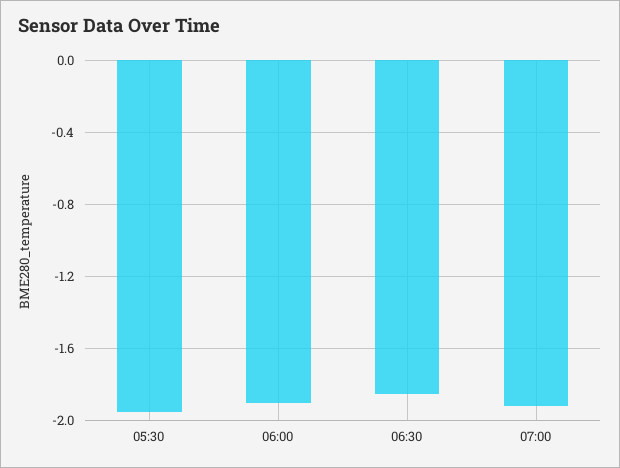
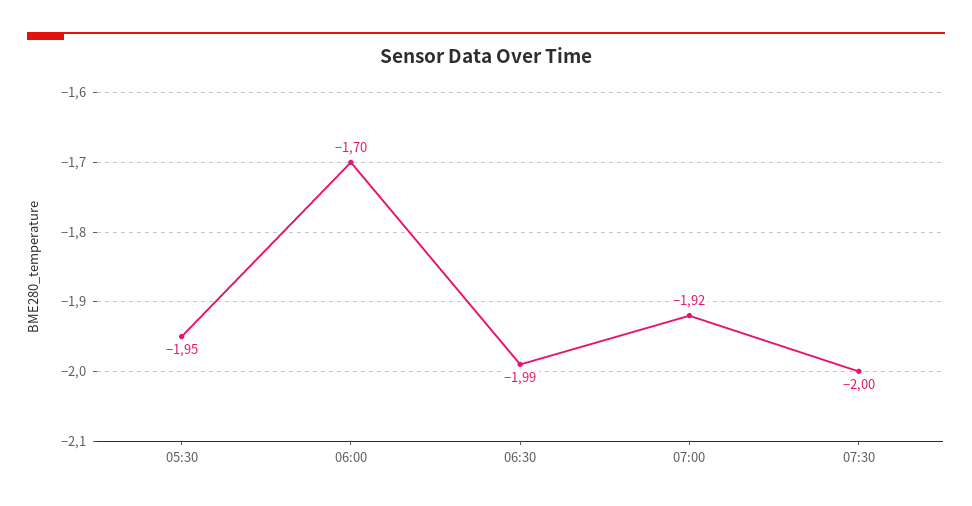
06:00: -1.9 -> -1.7
06:30: -1.85 -> -1.99
07:30: none -> -2

